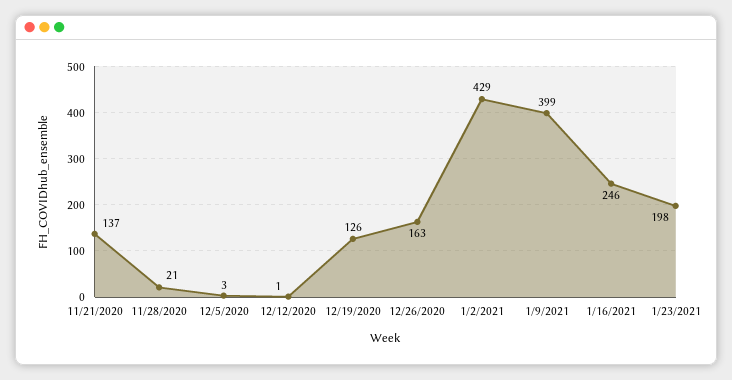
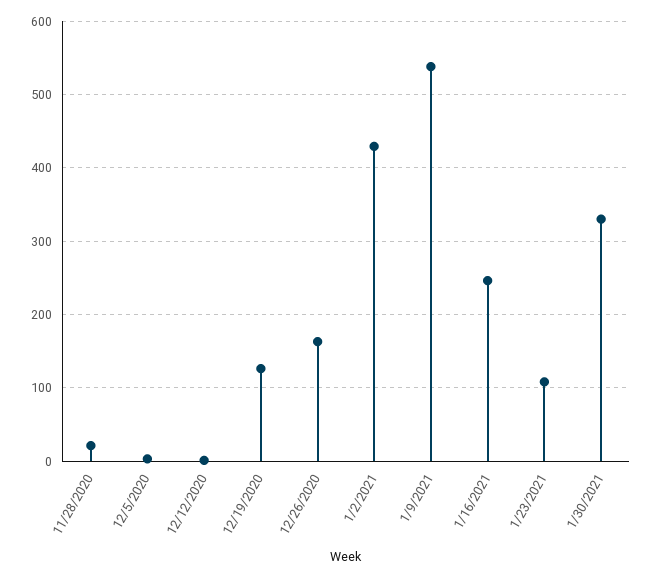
11/21/2020: 137 -> none
1/9/2021: 399 -> 540
1/23/2021: 198 -> 110
1/30/2021: none -> 330

